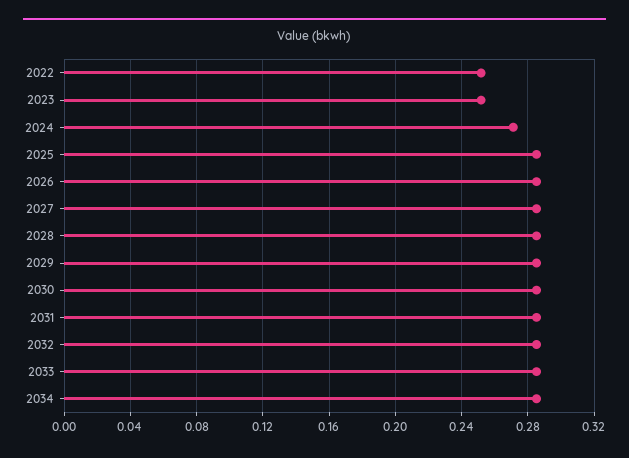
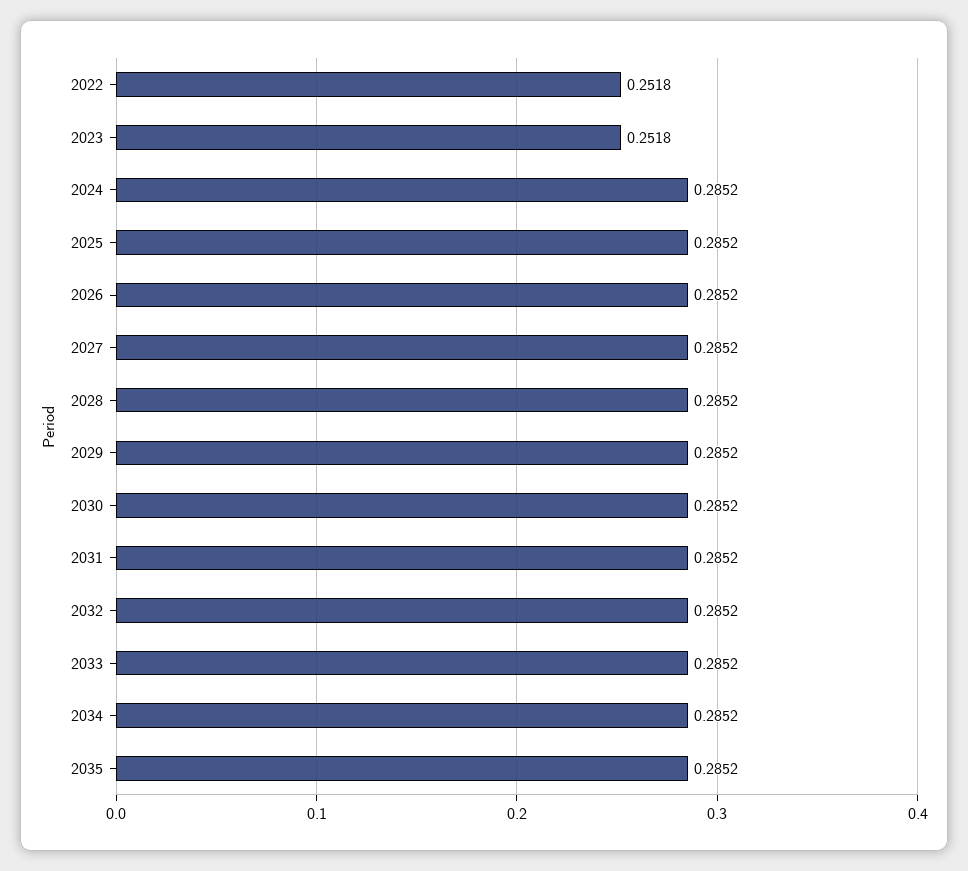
2024: 0.27 -> 0.2852
2035: none -> 0.2852

